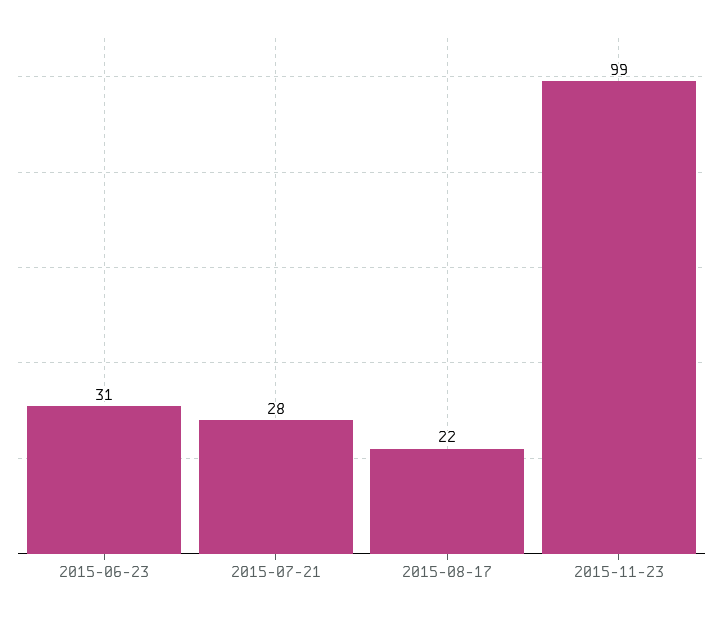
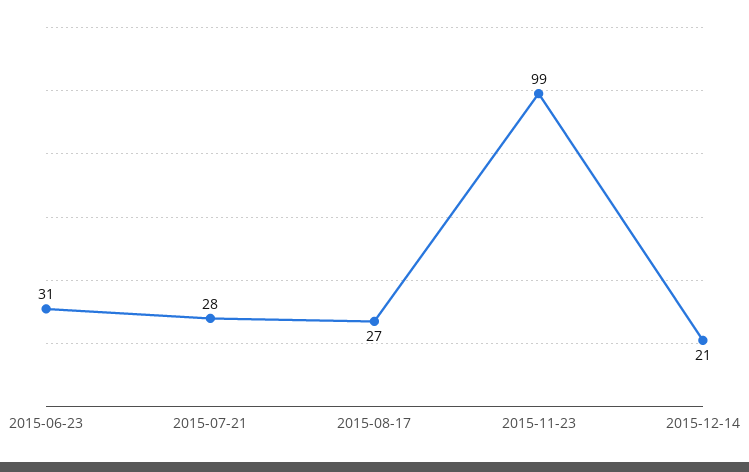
2015-08-17: 22 -> 27
2015-12-14: none -> 21

